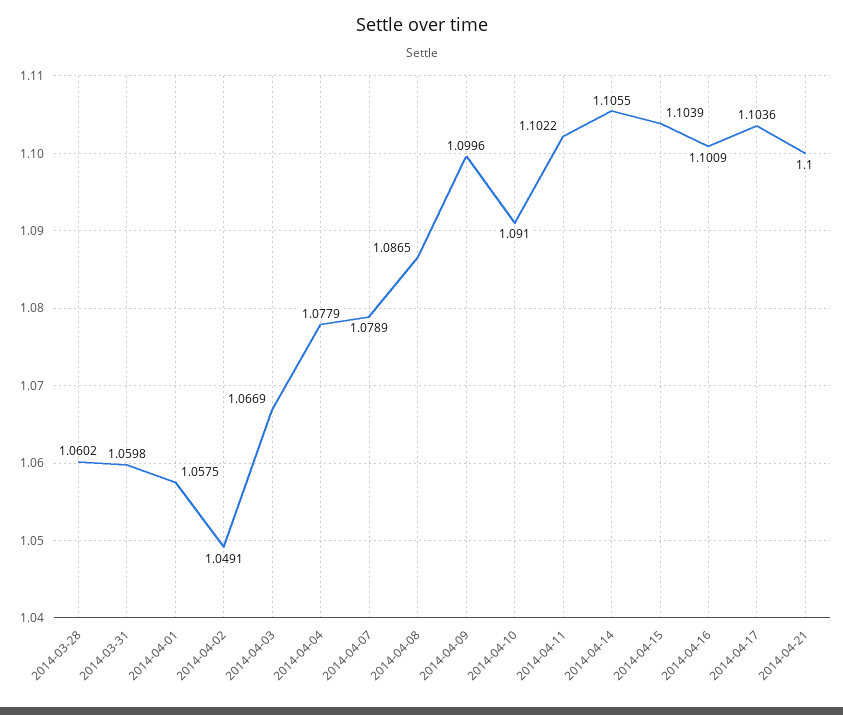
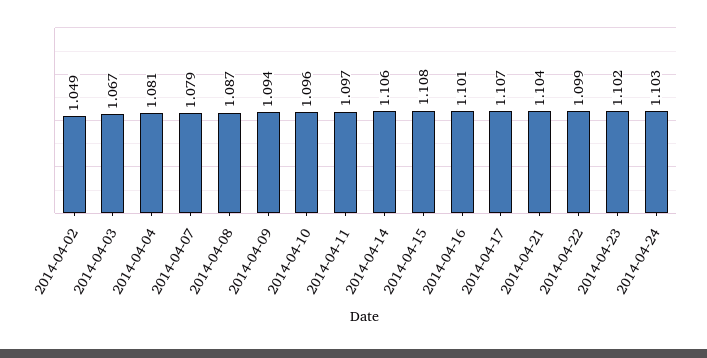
2014-03-28: 1.0602 -> none
2014-03-31: 1.0598 -> none
2014-04-01: 1.0575 -> none
2014-04-04: 1.0779 -> 1.081
2014-04-09: 1.0996 -> 1.094
2014-04-10: 1.091 -> 1.096
2014-04-11: 1.1022 -> 1.097
2014-04-15: 1.1039 -> 1.108
2014-04-17: 1.1036 -> 1.107
2014-04-21: 1.1 -> 1.104
2014-04-22: none -> 1.099
2014-04-23: none -> 1.102
2014-04-24: none -> 1.103

